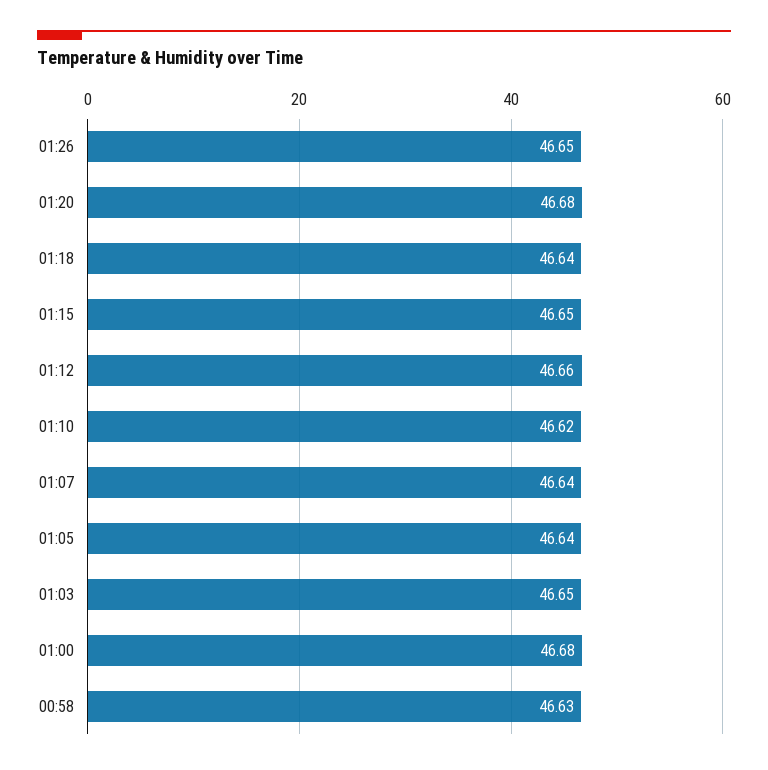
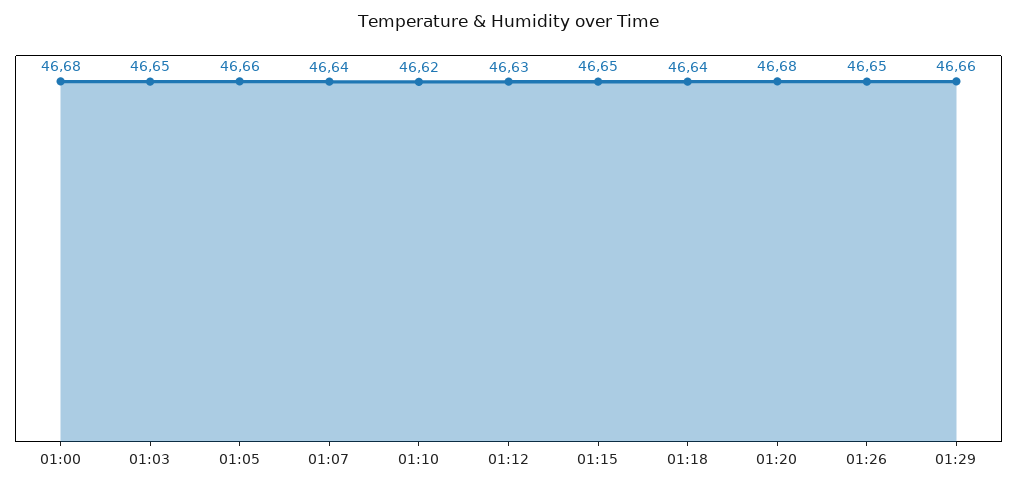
01:12: 46.66 -> 46.63
01:05: 46.64 -> 46.66
00:58: 46.63 -> none
01:29: none -> 46.66

